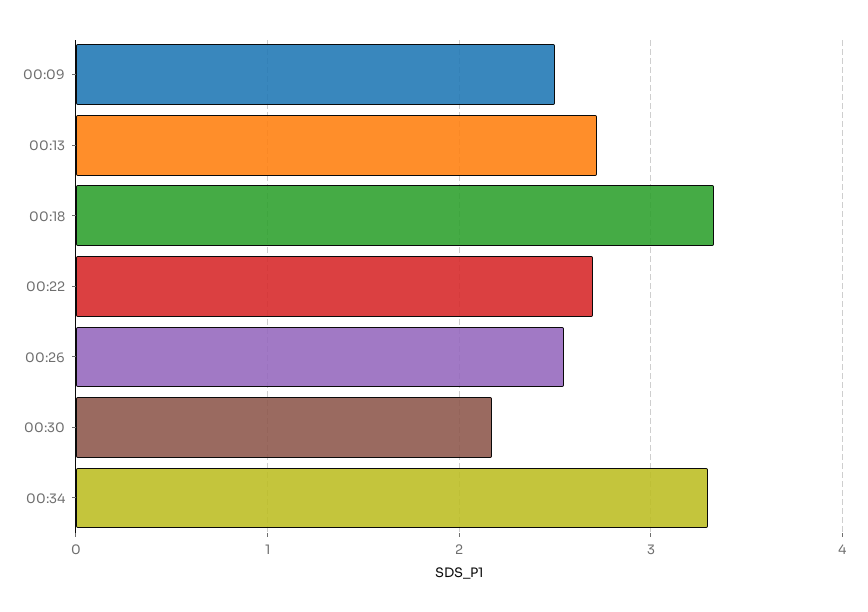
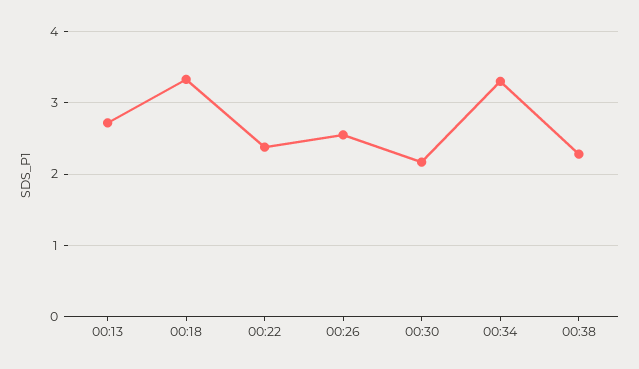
00:09: 2.5 -> none
00:22: 2.7 -> 2.4
00:38: none -> 2.3

